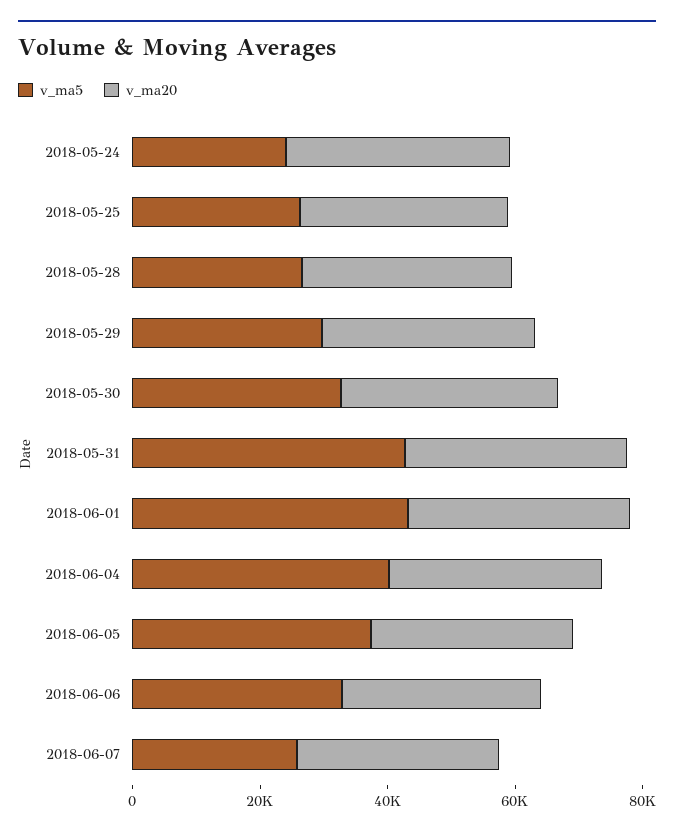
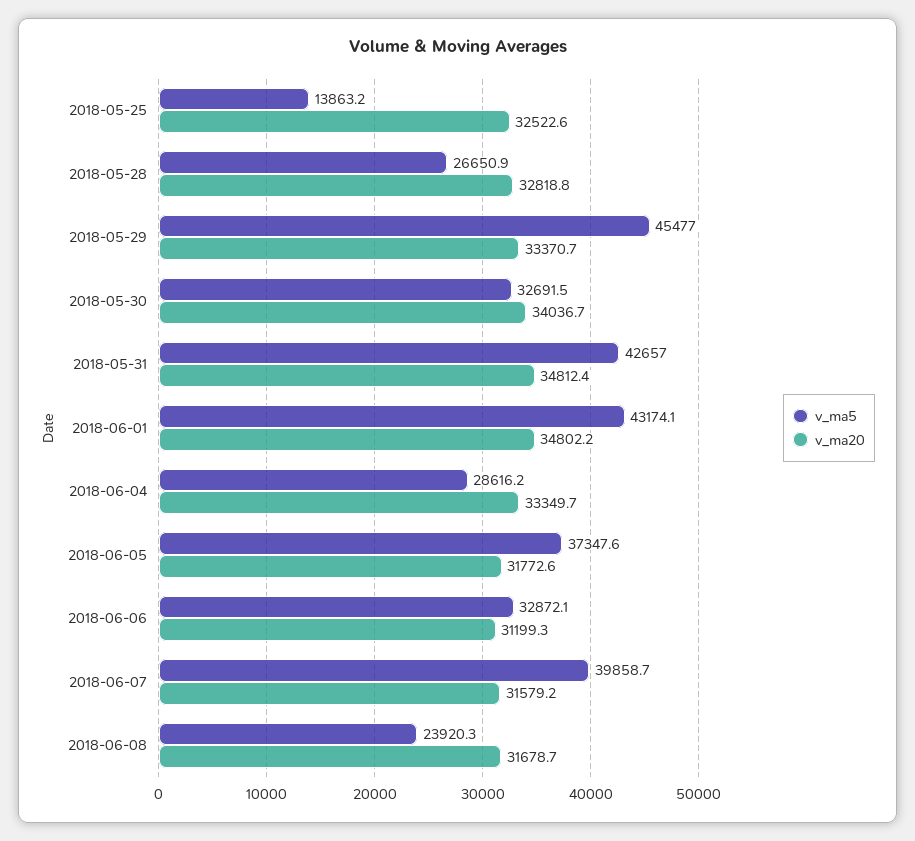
v_ma5, 2018-05-24: 25000 -> none
v_ma20, 2018-05-24: 35000 -> none
v_ma5, 2018-05-25: 25000 -> 13863.2
v_ma5, 2018-05-29: 30000 -> 45477
v_ma5, 2018-06-04: 40000 -> 28616.2
v_ma5, 2018-06-07: 25000 -> 39858.7
v_ma5, 2018-06-08: none -> 23920.3
v_ma20, 2018-06-08: none -> 31678.7

